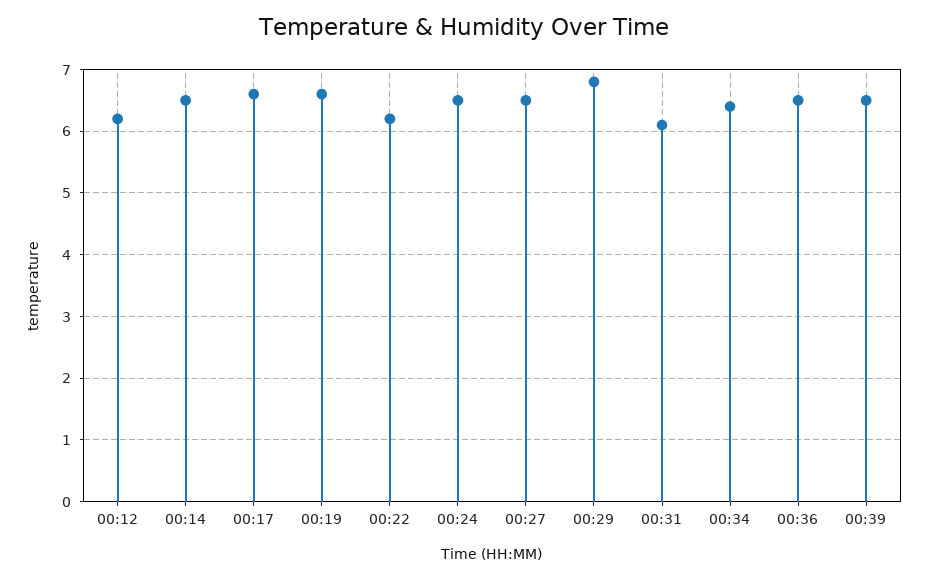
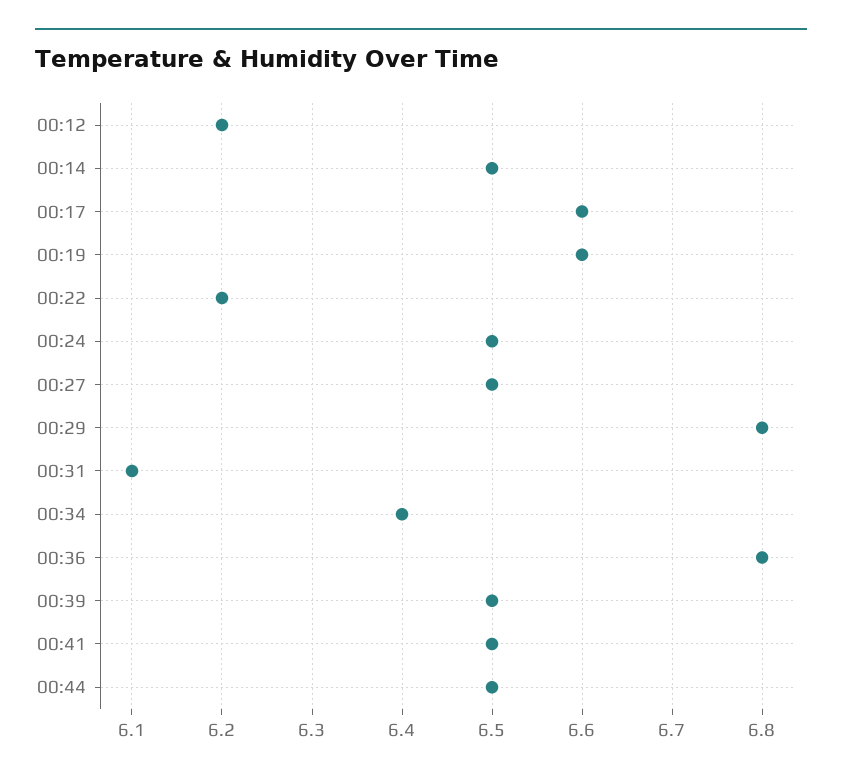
00:36: 6.5 -> 6.8
00:41: none -> 6.5
00:44: none -> 6.5

